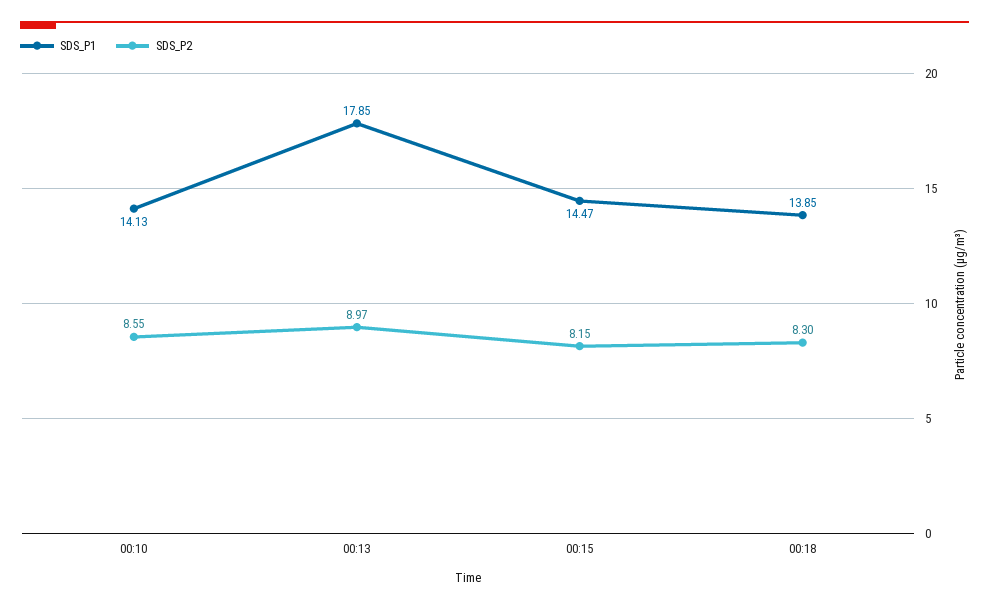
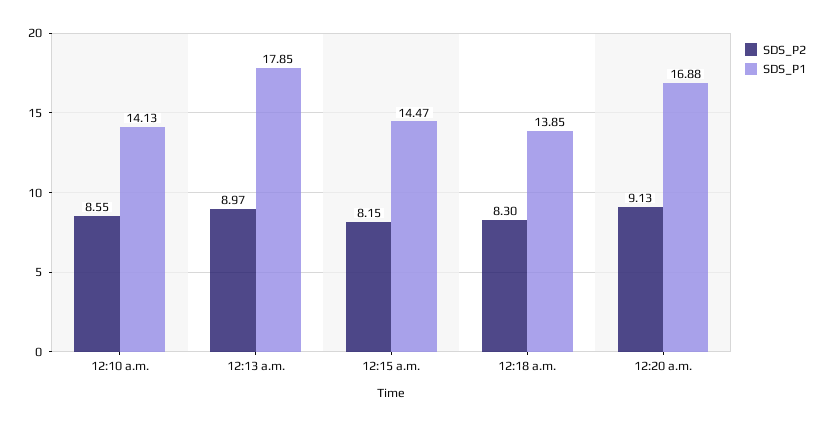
SDS_P2, 12:20 a.m.: none -> 9.13
SDS_P1, 12:20 a.m.: none -> 16.88

